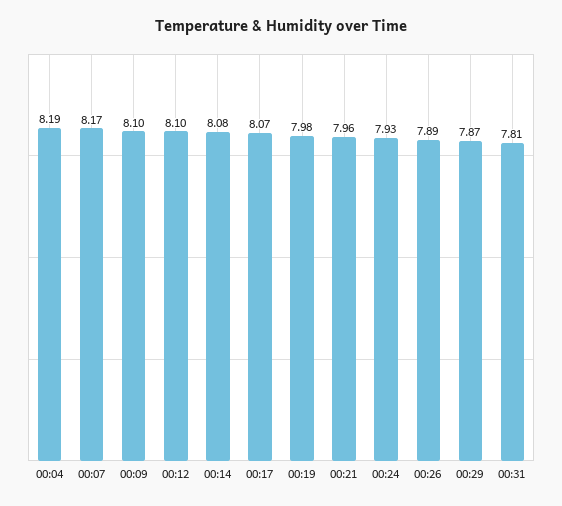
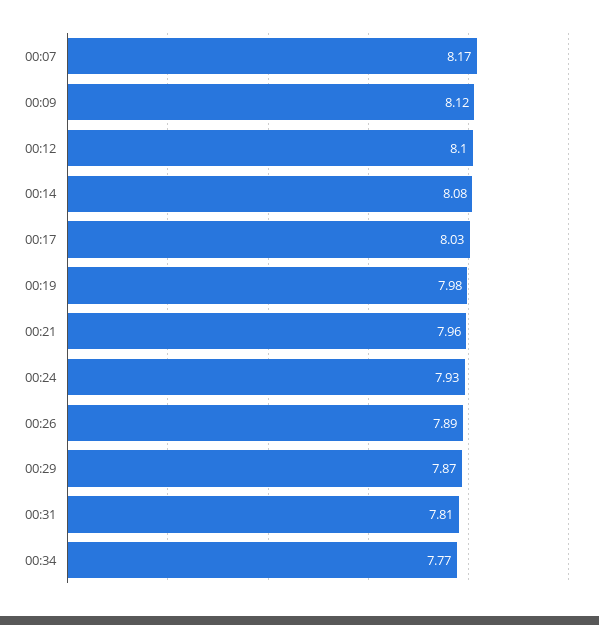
00:04: 8.19 -> none
00:09: 8.1 -> 8.12
00:17: 8.07 -> 8.03
00:34: none -> 7.77

